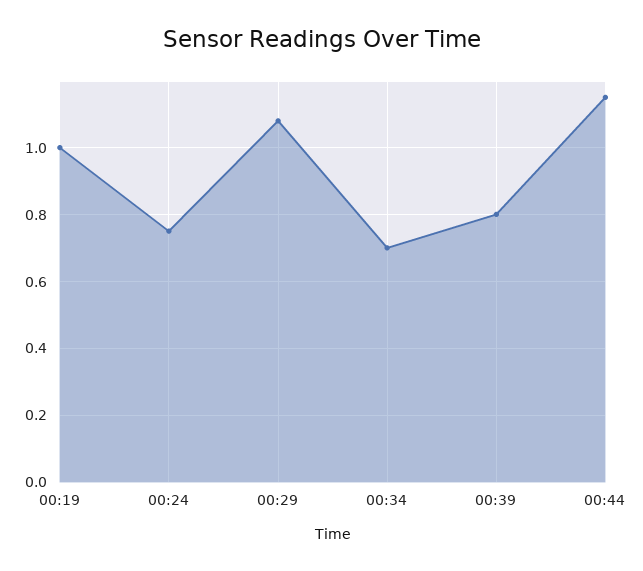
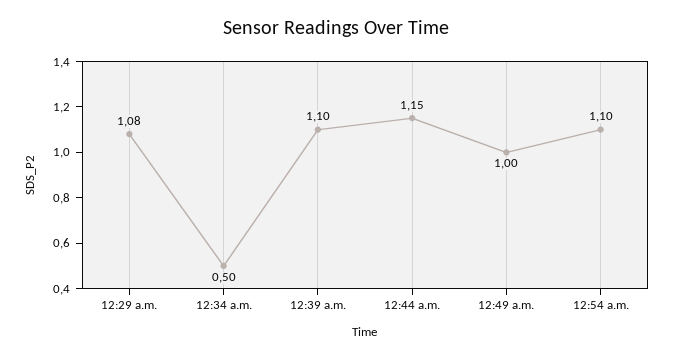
00:19: 1 -> none
00:24: 0.75 -> none
00:34: 0.7 -> 0.5
00:39: 0.8 -> 1.1
12:49 a.m.: none -> 1
12:54 a.m.: none -> 1.1

